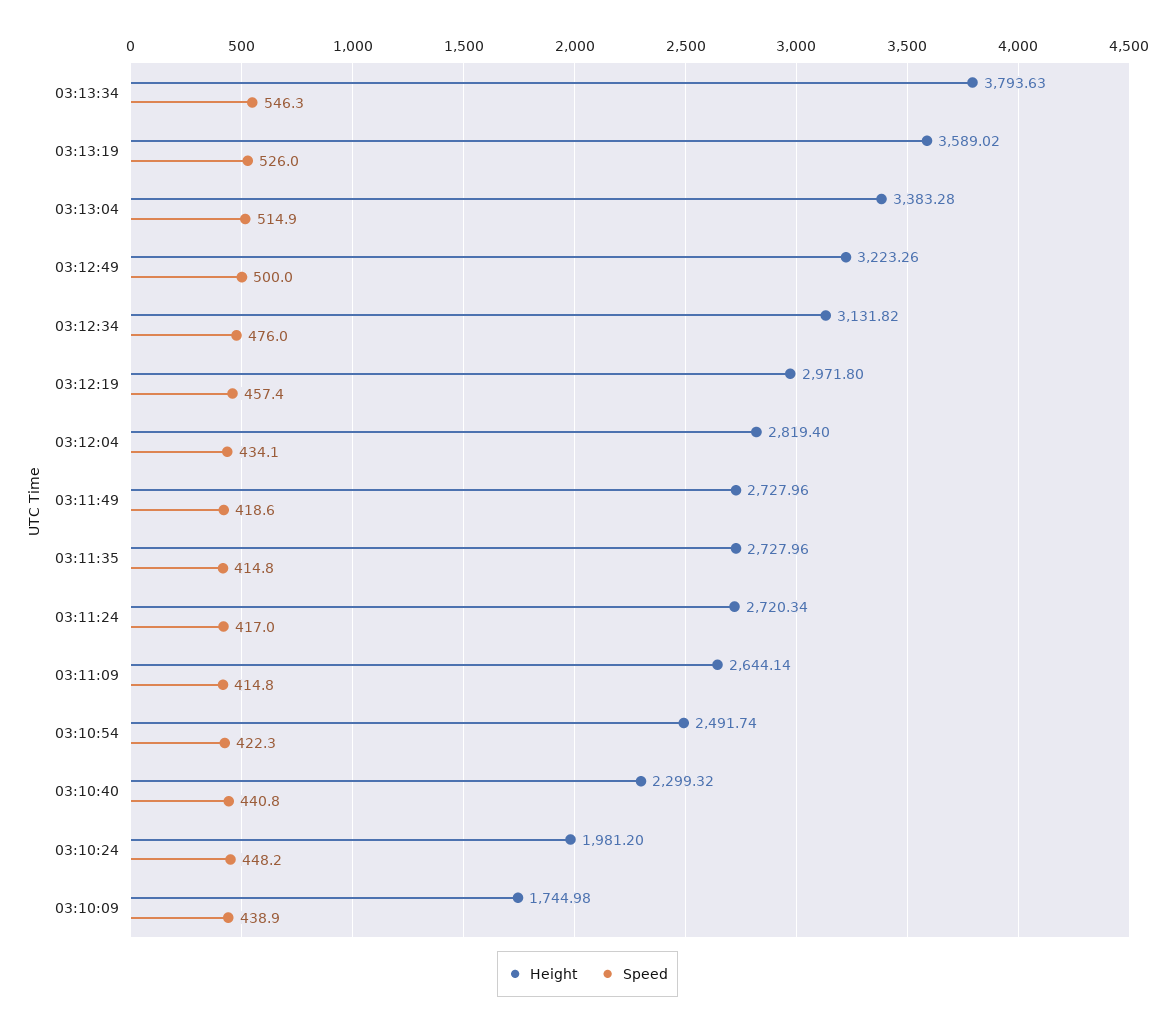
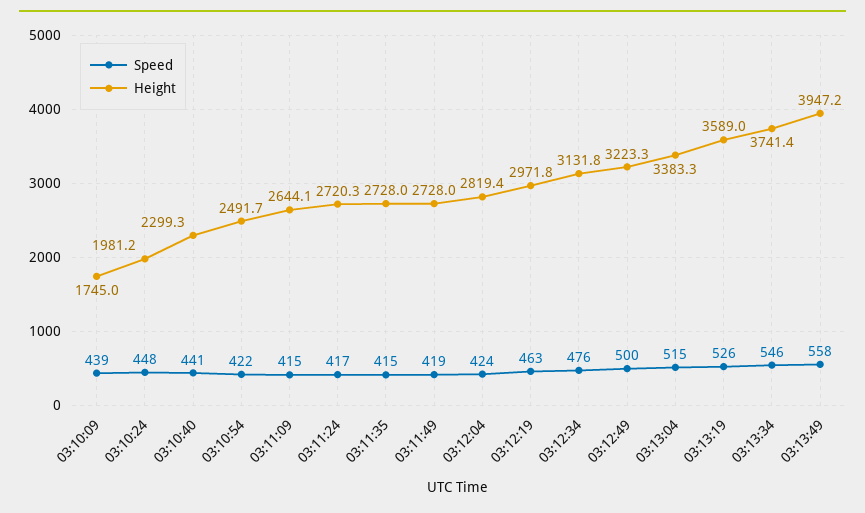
Height, 03:13:34: 3793.63 -> 3741.4
Speed, 03:12:19: 457.4 -> 463
Speed, 03:12:04: 434.1 -> 424
Speed, 03:13:49: none -> 558
Height, 03:13:49: none -> 3947.2

